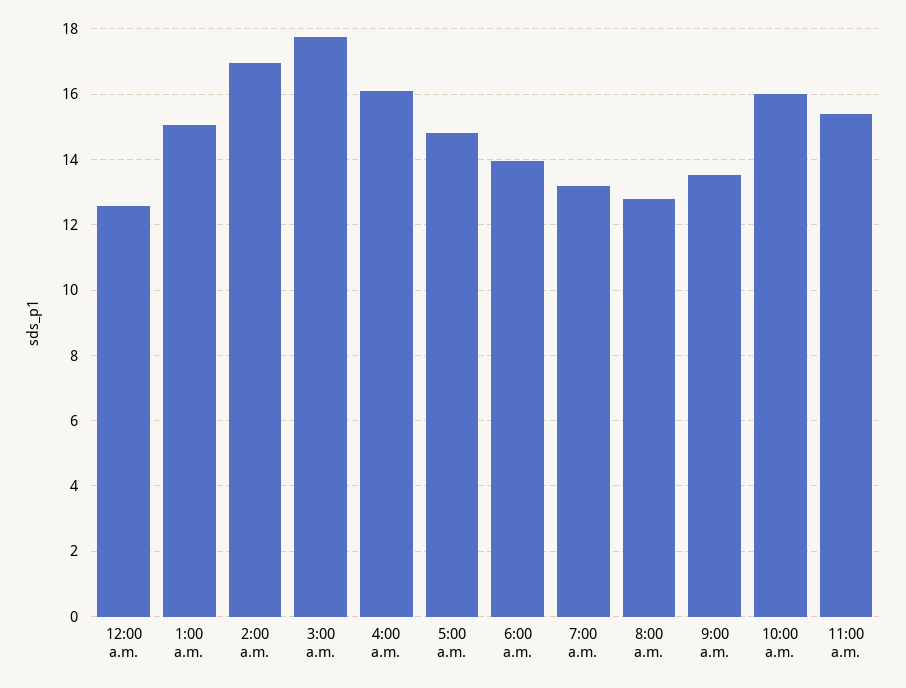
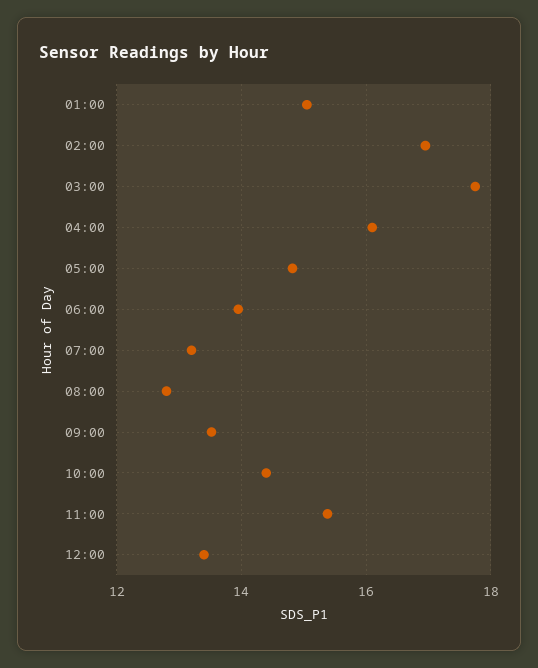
12:00 a.m.: 12.6 -> none
10:00 a.m.: 16 -> 14.4
12:00: none -> 13.4

